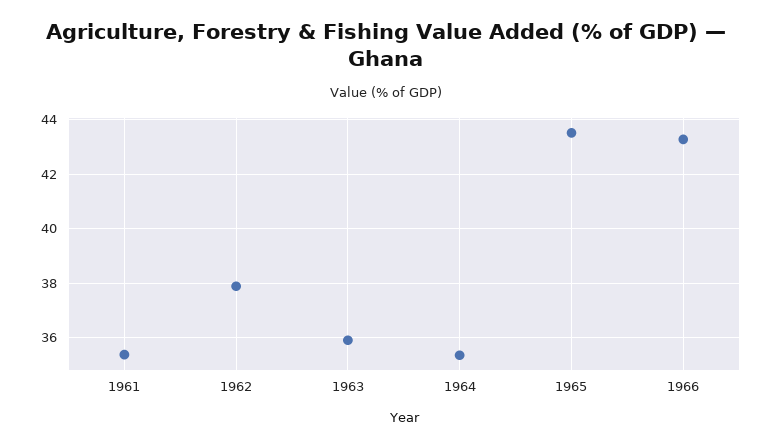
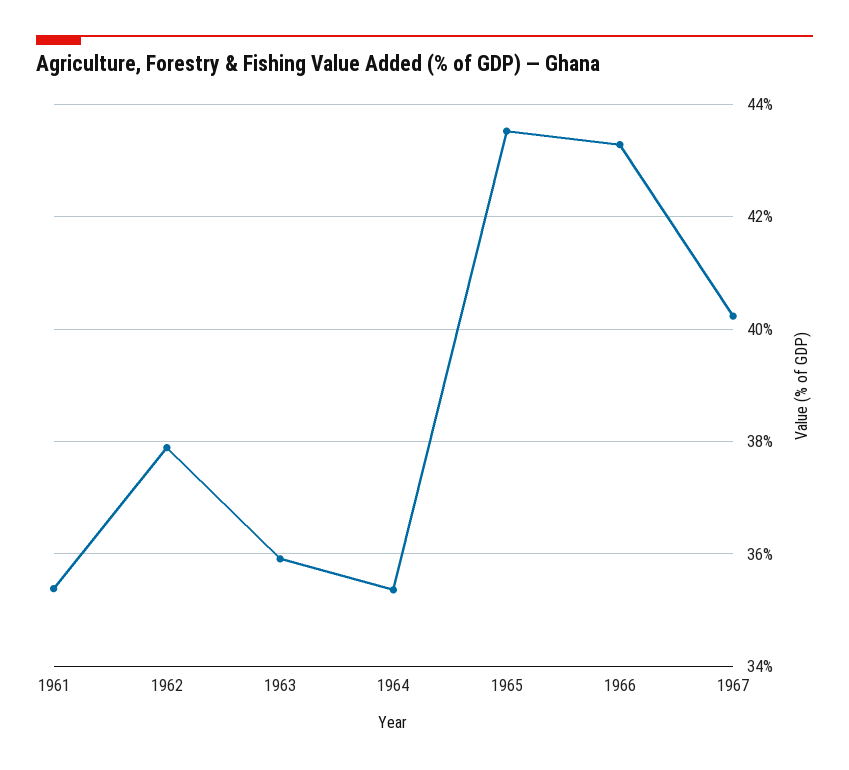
1967: none -> 40.2

